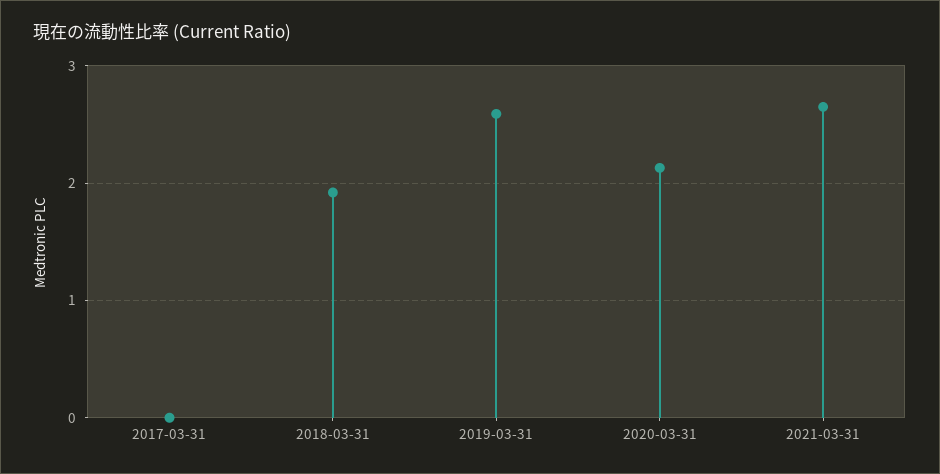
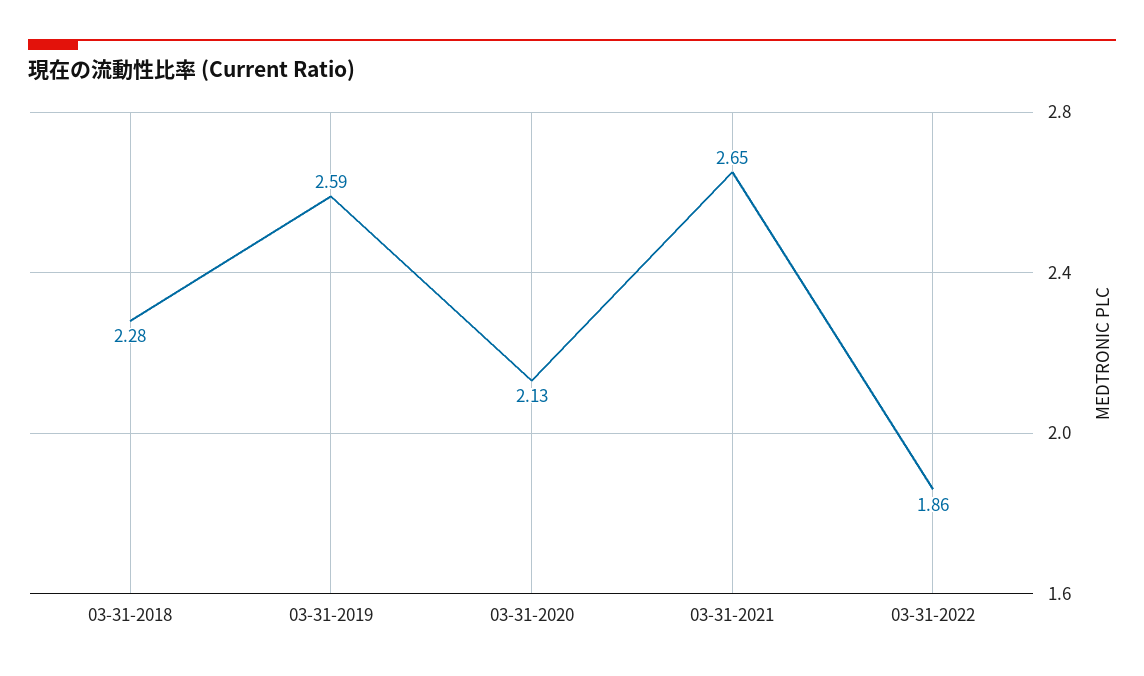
2017-03-31: 0 -> none
2018-03-31: 1.9 -> 2.28
03-31-2022: none -> 1.86

